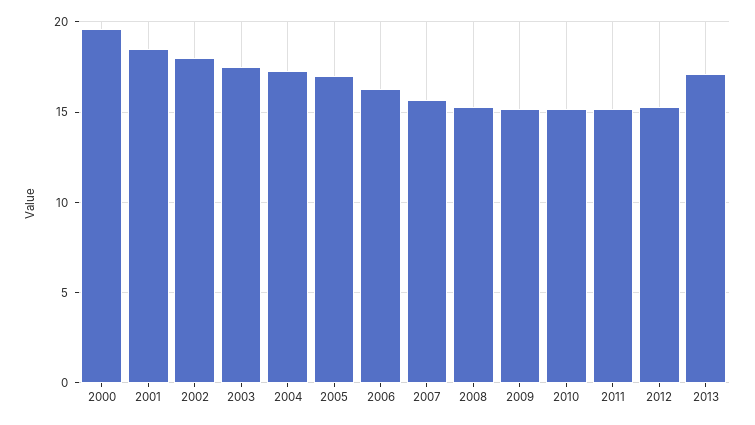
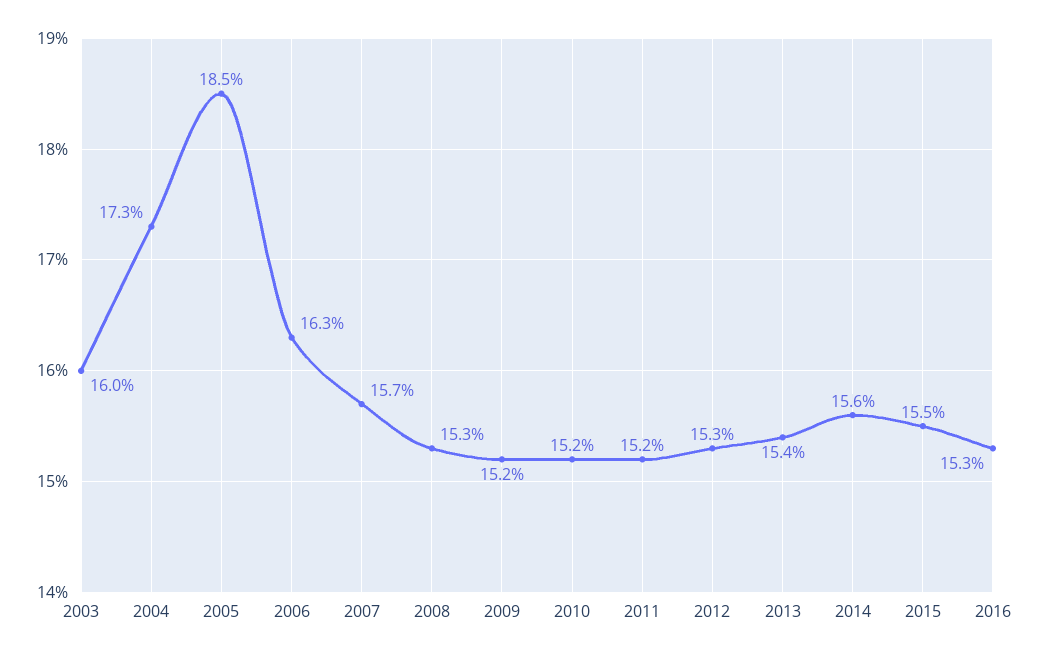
2000: 19.5 -> none
2001: 18.5 -> none
2002: 18 -> none
2003: 17.5 -> 16
2005: 17 -> 18.5
2013: 17 -> 15.4
2014: none -> 15.6
2015: none -> 15.5
2016: none -> 15.3

